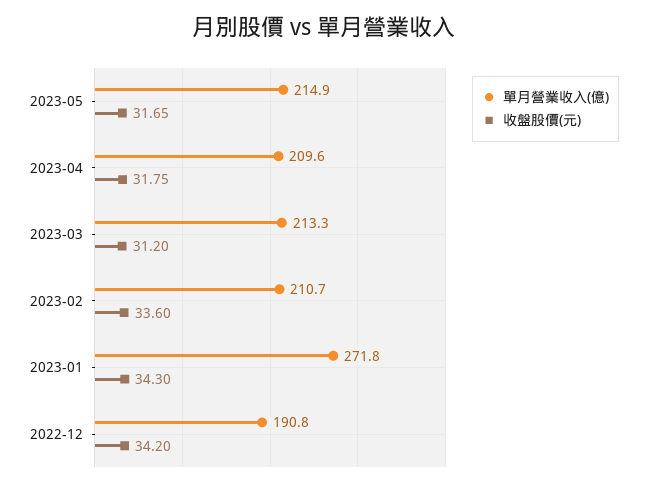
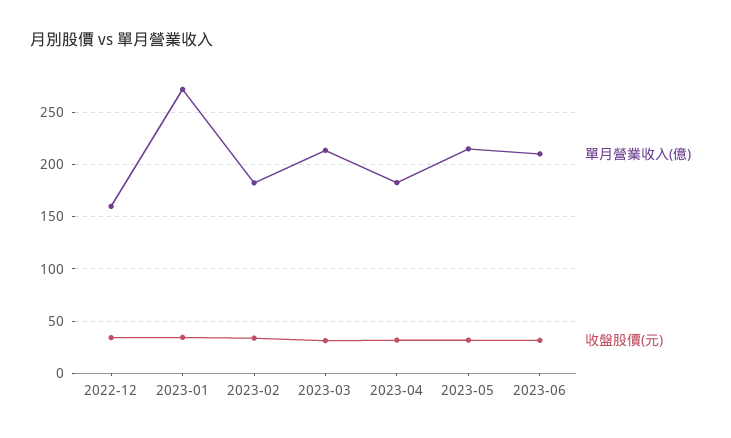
單月營業收入(億), 2023-04: 209.6 -> 180
單月營業收入(億), 2023-02: 210.7 -> 180
單月營業收入(億), 2022-12: 190.8 -> 160
單月營業收入(億), 2023-06: none -> 210
收盤股價(元), 2023-06: none -> 30

